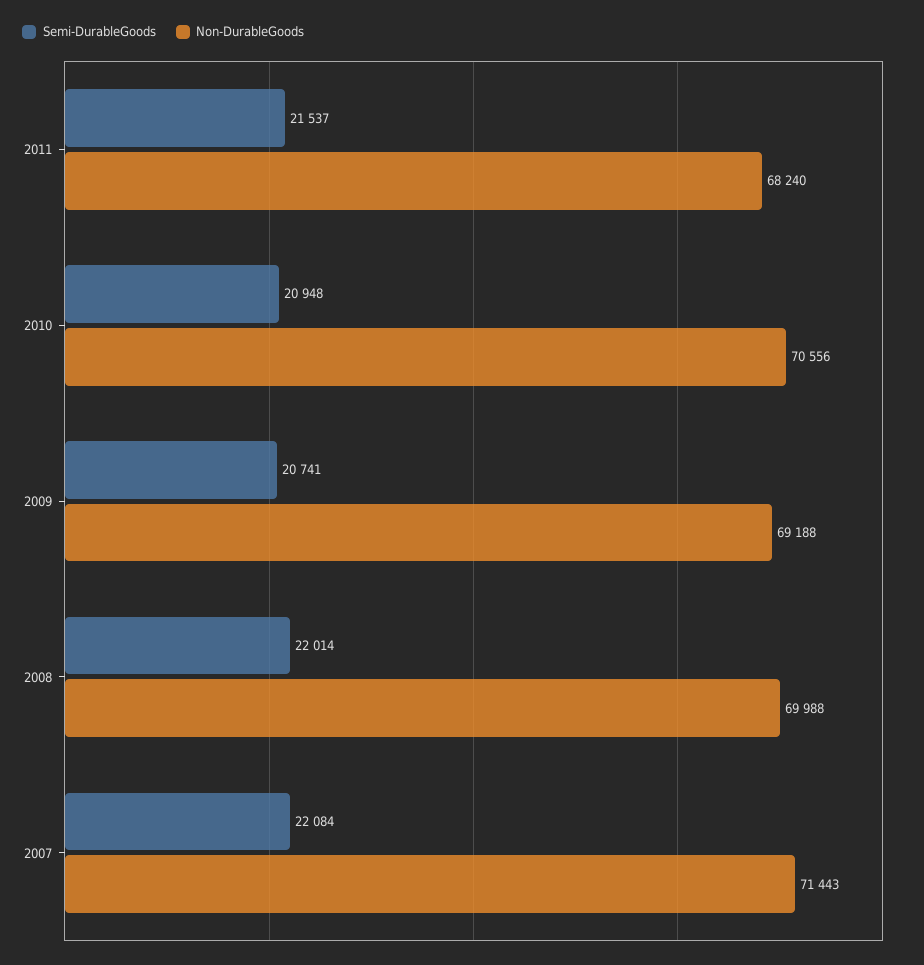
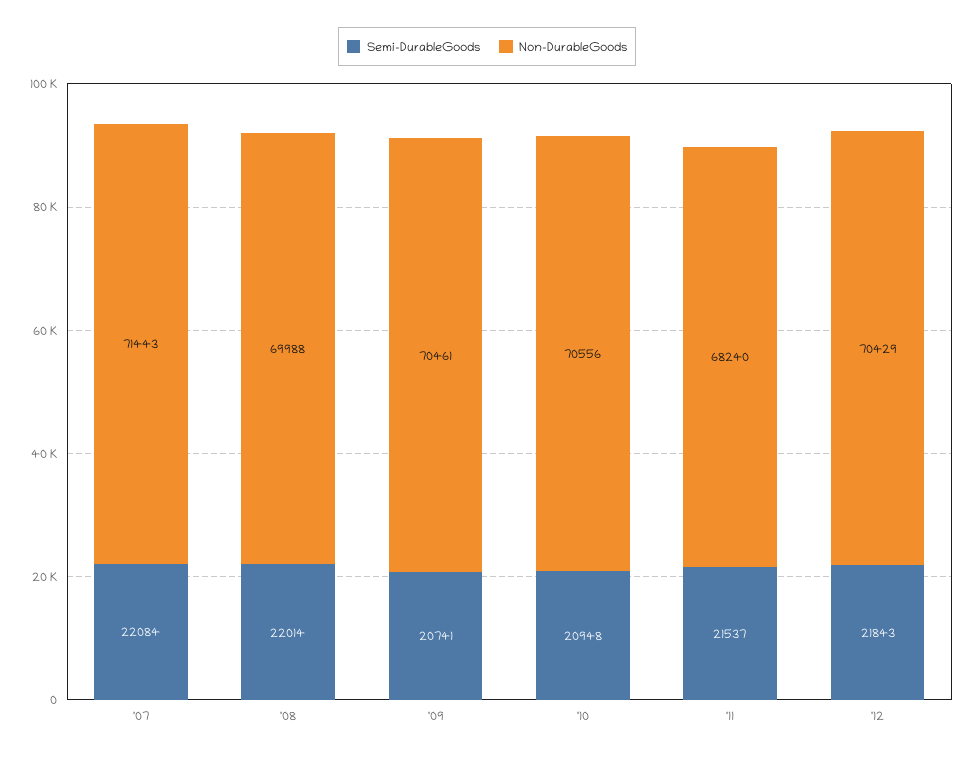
Non-DurableGoods, 2009: 69188 -> 70461
Semi-DurableGoods, '12: none -> 21843
Non-DurableGoods, '12: none -> 70429

